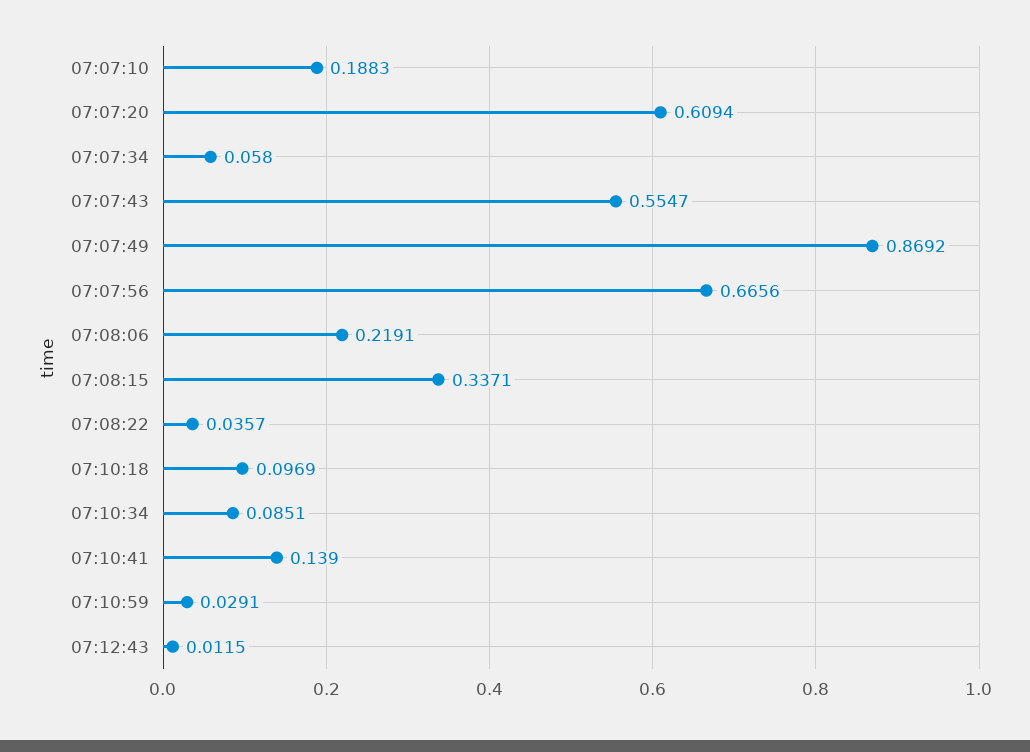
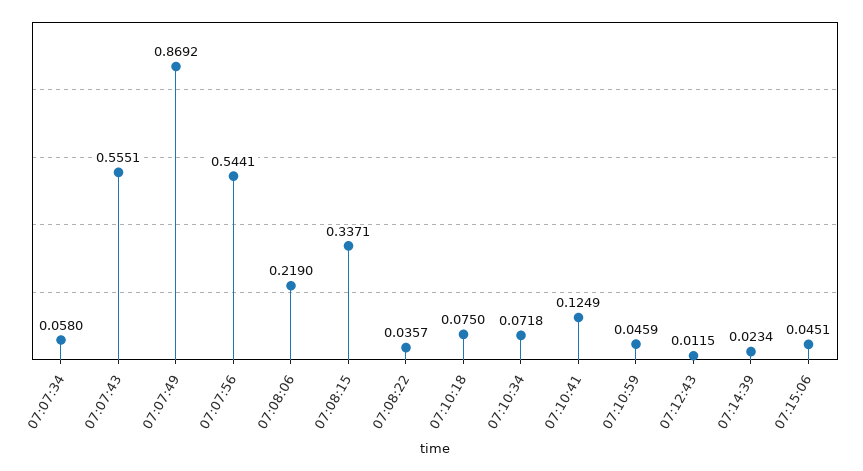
07:07:10: 0.1883 -> none
07:07:20: 0.6094 -> none
07:07:43: 0.5547 -> 0.5551
07:07:56: 0.6656 -> 0.5441
07:08:06: 0.2191 -> 0.219
07:10:18: 0.0969 -> 0.075
07:10:34: 0.0851 -> 0.0718
07:10:41: 0.139 -> 0.1249
07:10:59: 0.0291 -> 0.0459
07:14:39: none -> 0.0234
07:15:06: none -> 0.0451

